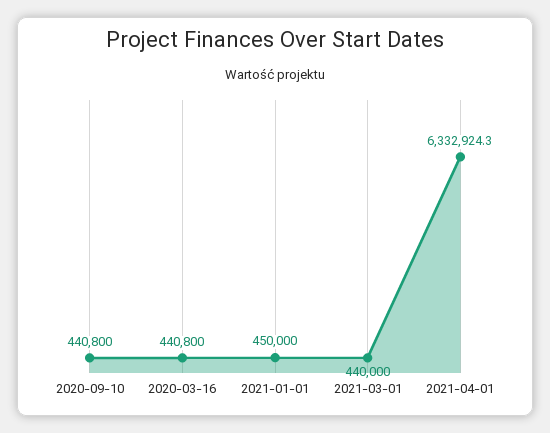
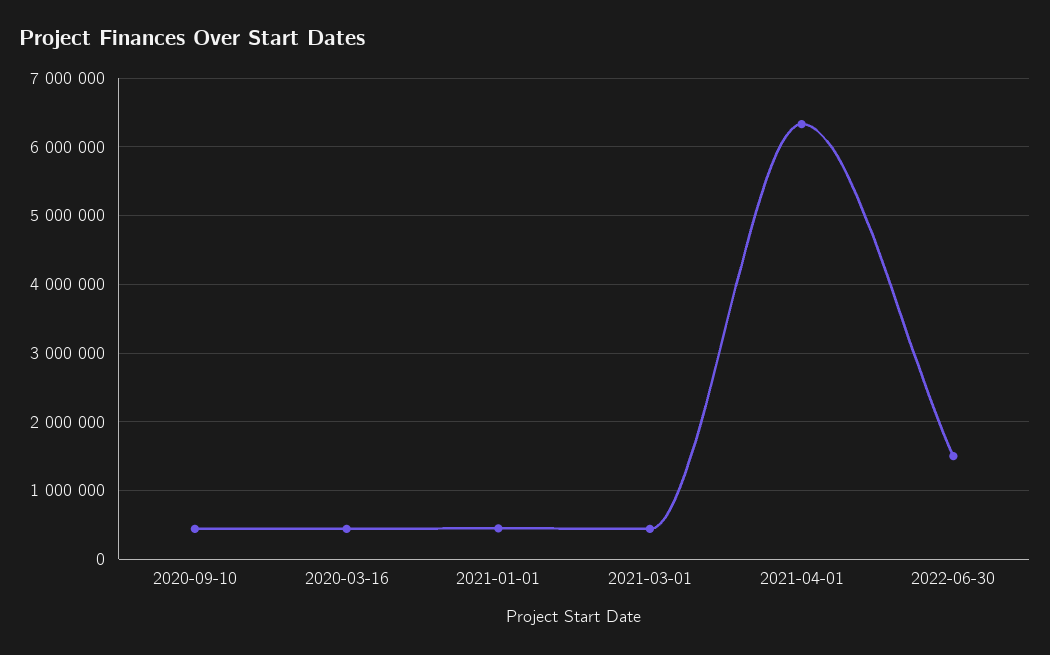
2022-06-30: none -> 1500000

